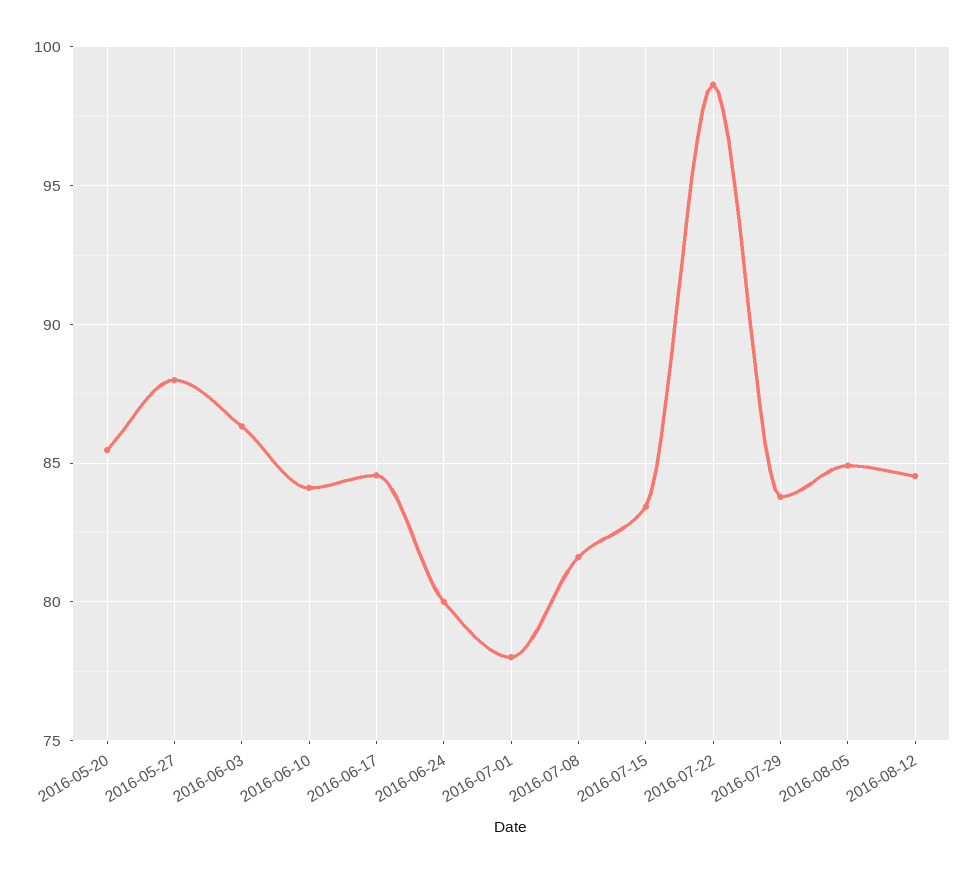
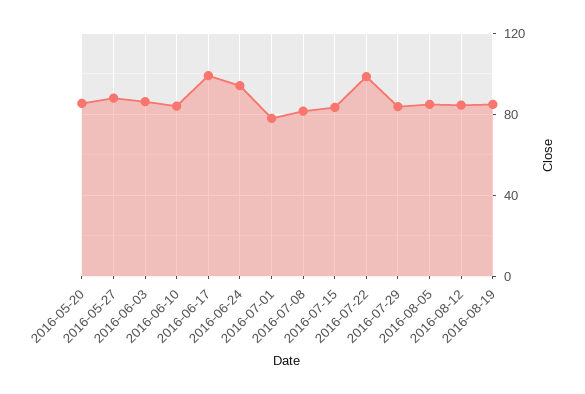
2016-06-17: 84.5 -> 100
2016-06-24: 80 -> 95
2016-08-19: none -> 85

